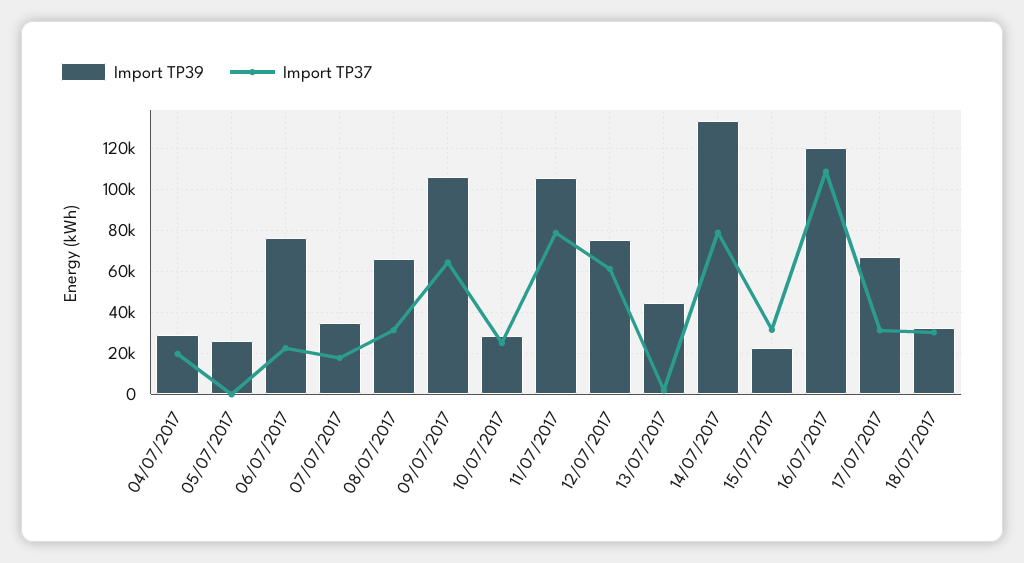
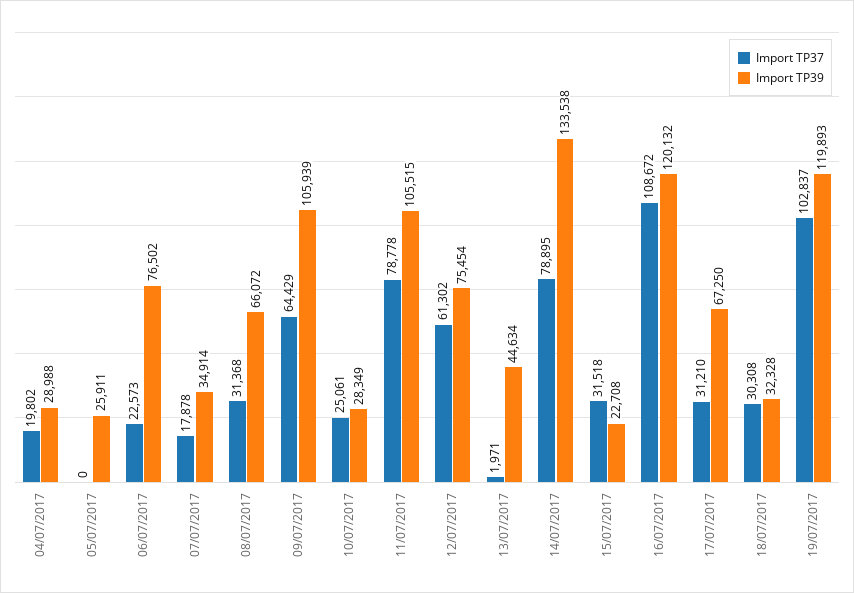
Import TP37, 19/07/2017: none -> 102837
Import TP39, 19/07/2017: none -> 119893

